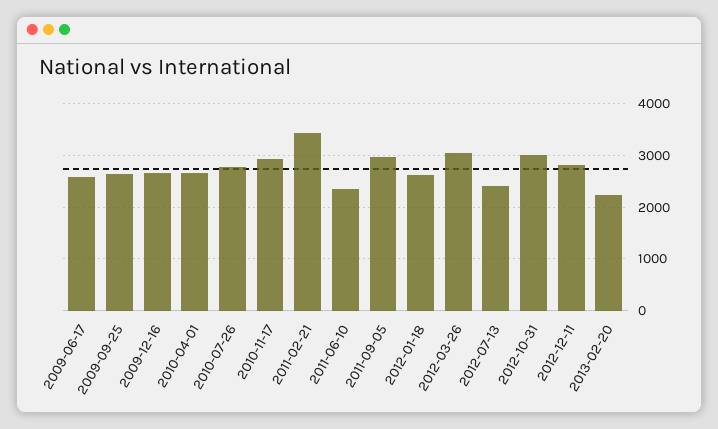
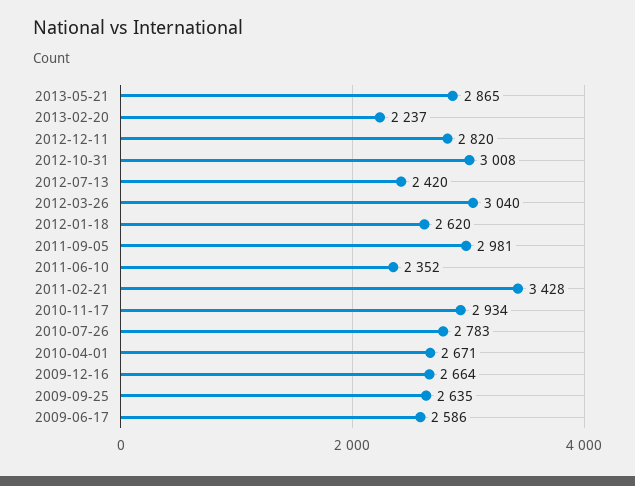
2013-05-21: none -> 2865

